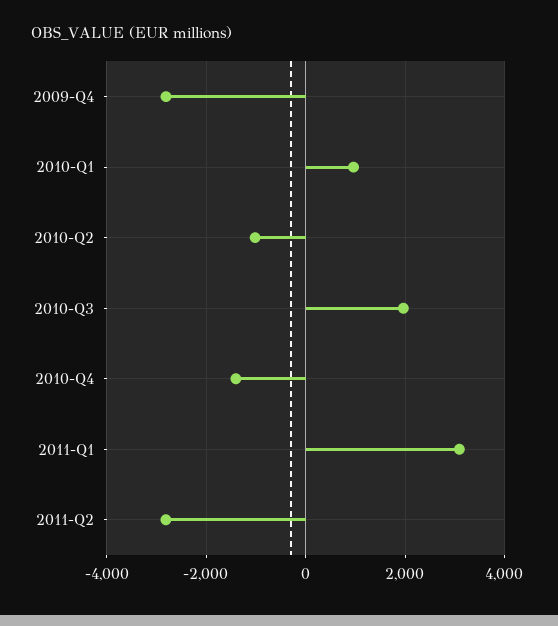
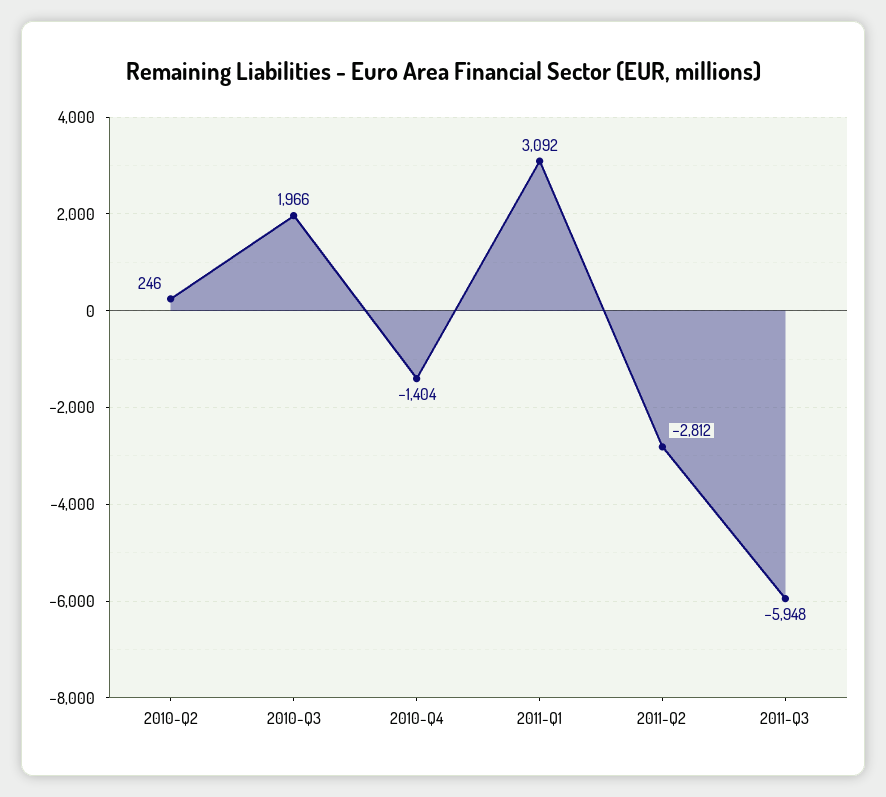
2009-Q4: -2800 -> none
2010-Q1: 1000 -> none
2010-Q2: -1000 -> 246
2011-Q3: none -> -5948

